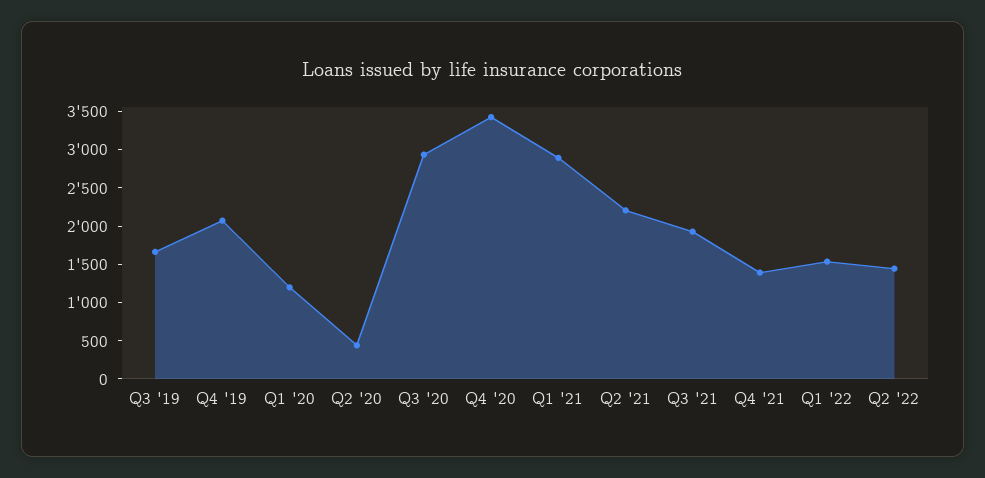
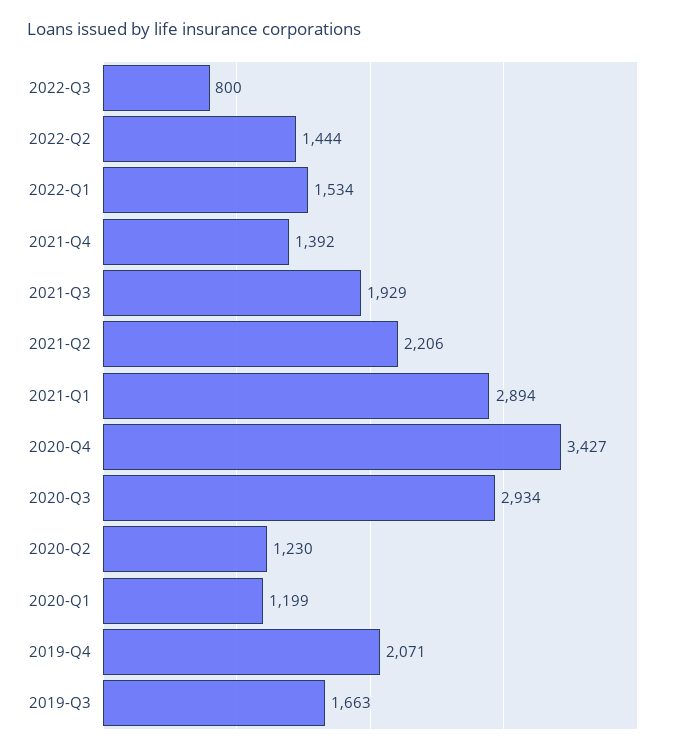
Q2 '20: 500 -> 1230
2022-Q3: none -> 800

